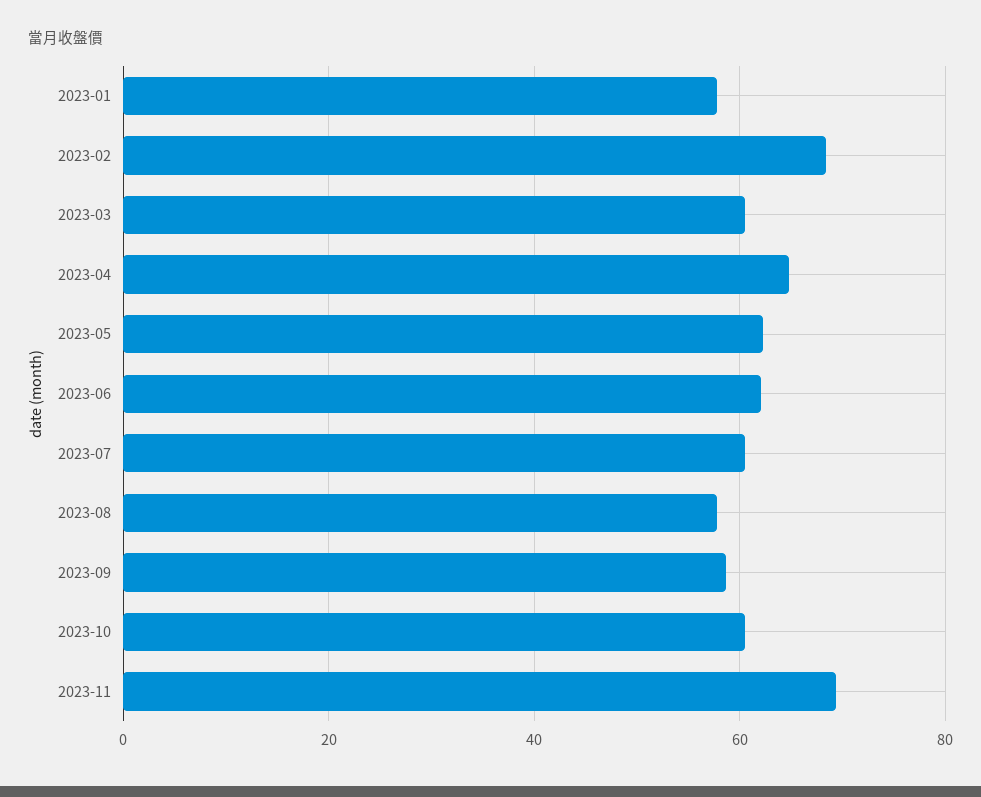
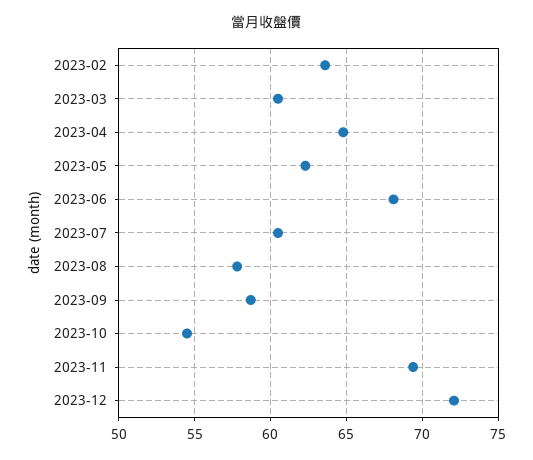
2023-01: 58 -> none
2023-02: 68 -> 63.5
2023-06: 62 -> 68
2023-10: 60 -> 54.5
2023-12: none -> 72

